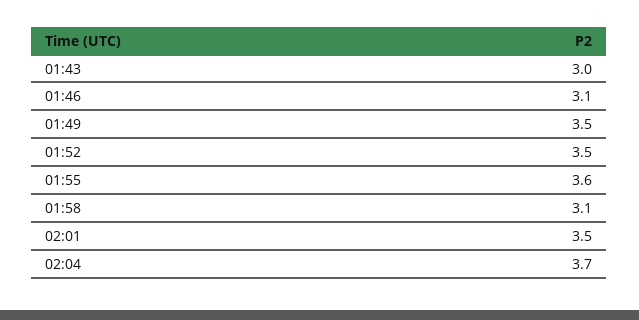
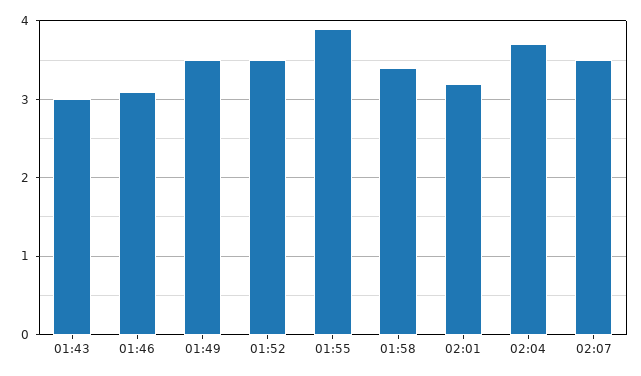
01:55: 3.6 -> 3.9
01:58: 3.1 -> 3.4
02:01: 3.5 -> 3.2
02:07: none -> 3.5

